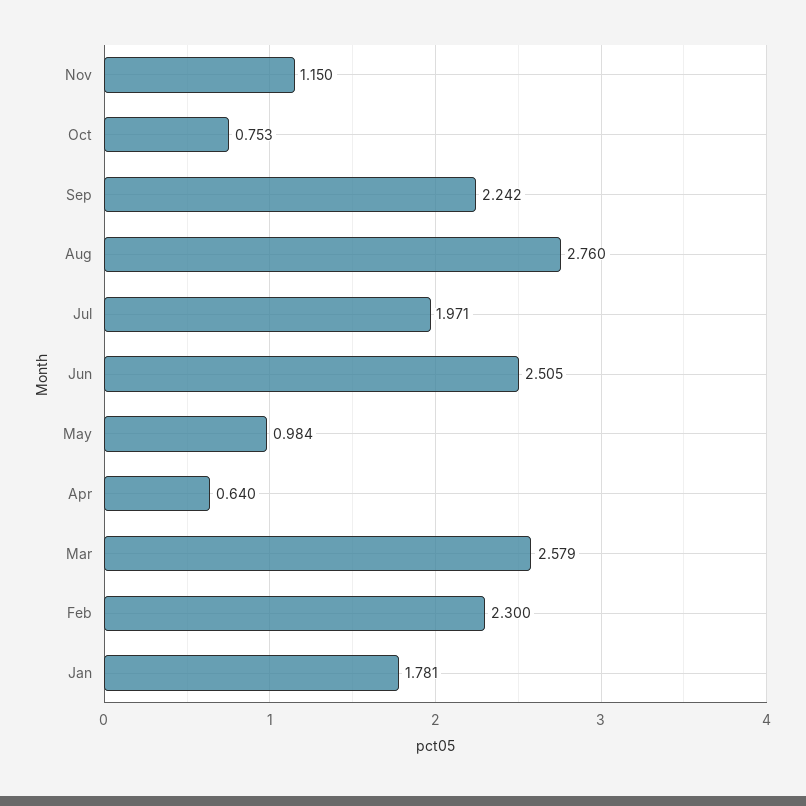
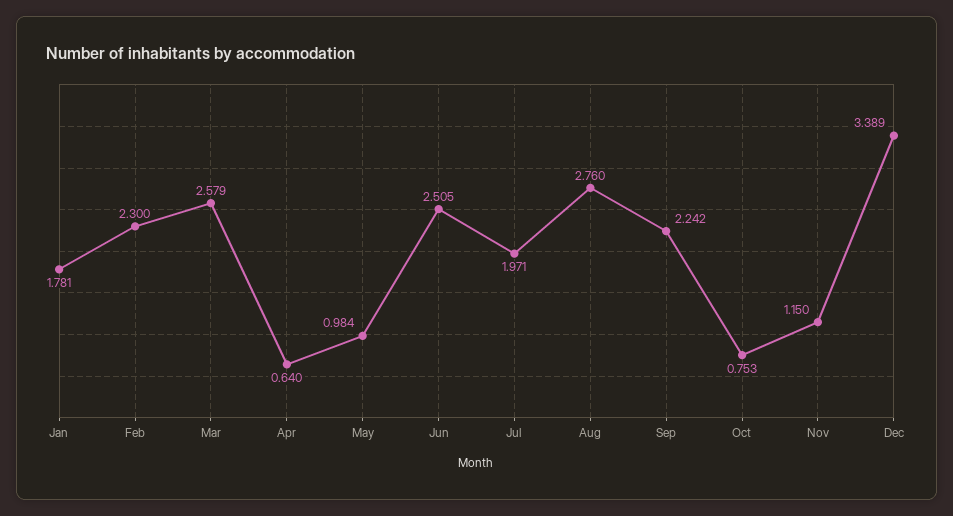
Dec: none -> 3.389

